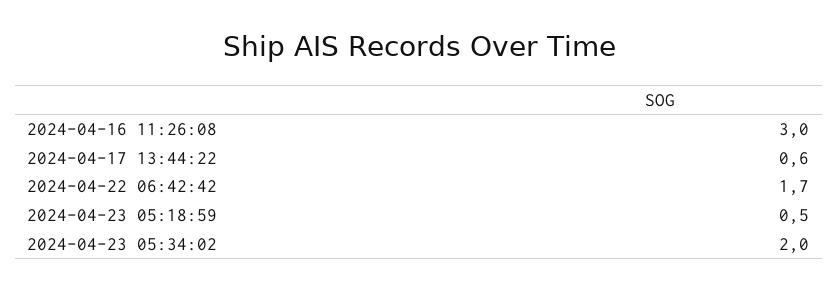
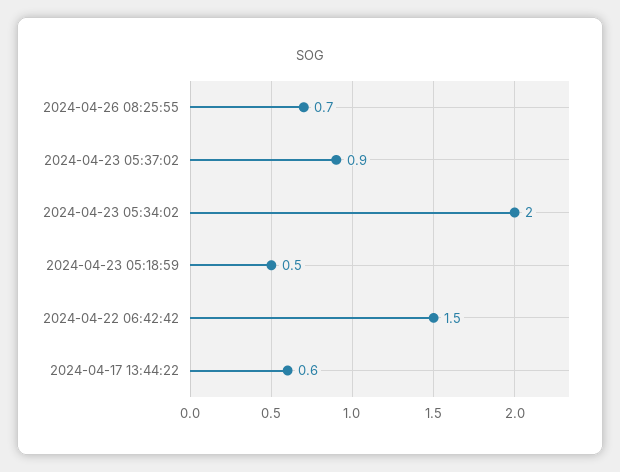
2024-04-16 11:26:08: 3 -> none
2024-04-22 06:42:42: 1.7 -> 1.5
2024-04-26 08:25:55: none -> 0.7
2024-04-23 05:37:02: none -> 0.9

